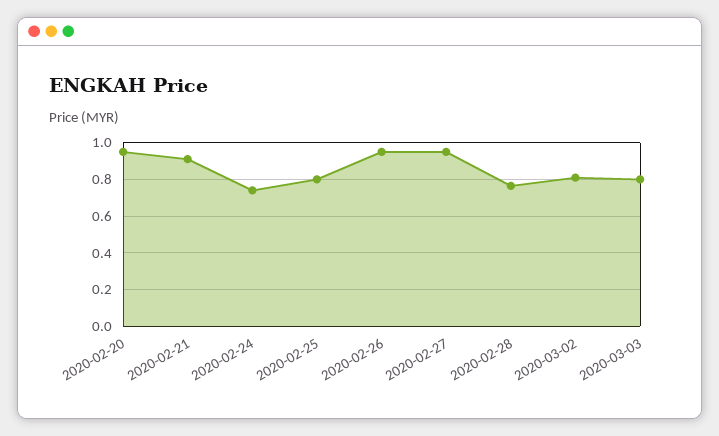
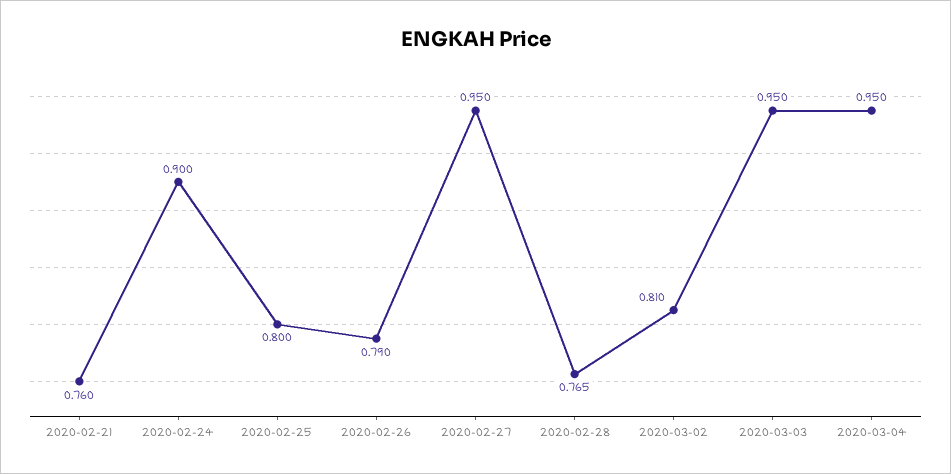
2020-02-20: 0.95 -> none
2020-02-21: 0.9 -> 0.76
2020-02-24: 0.75 -> 0.9
2020-02-26: 0.95 -> 0.79
2020-03-03: 0.8 -> 0.95
2020-03-04: none -> 0.95

